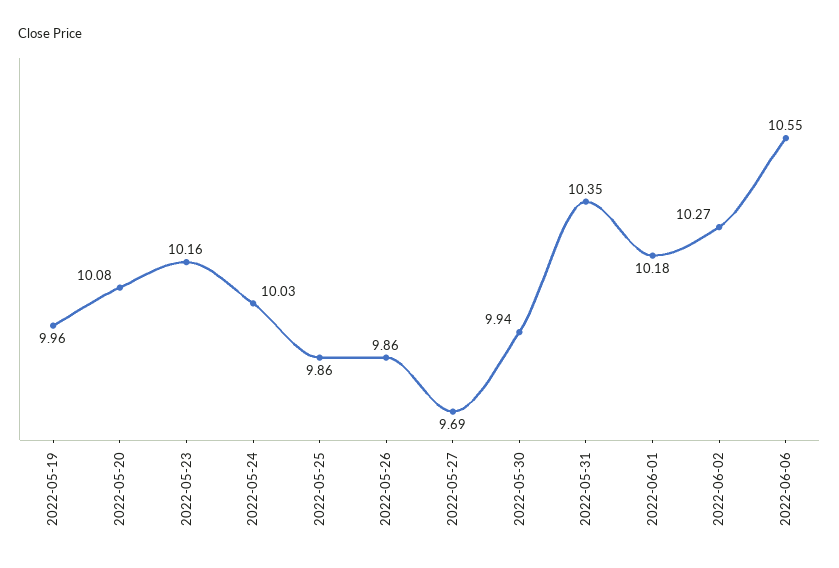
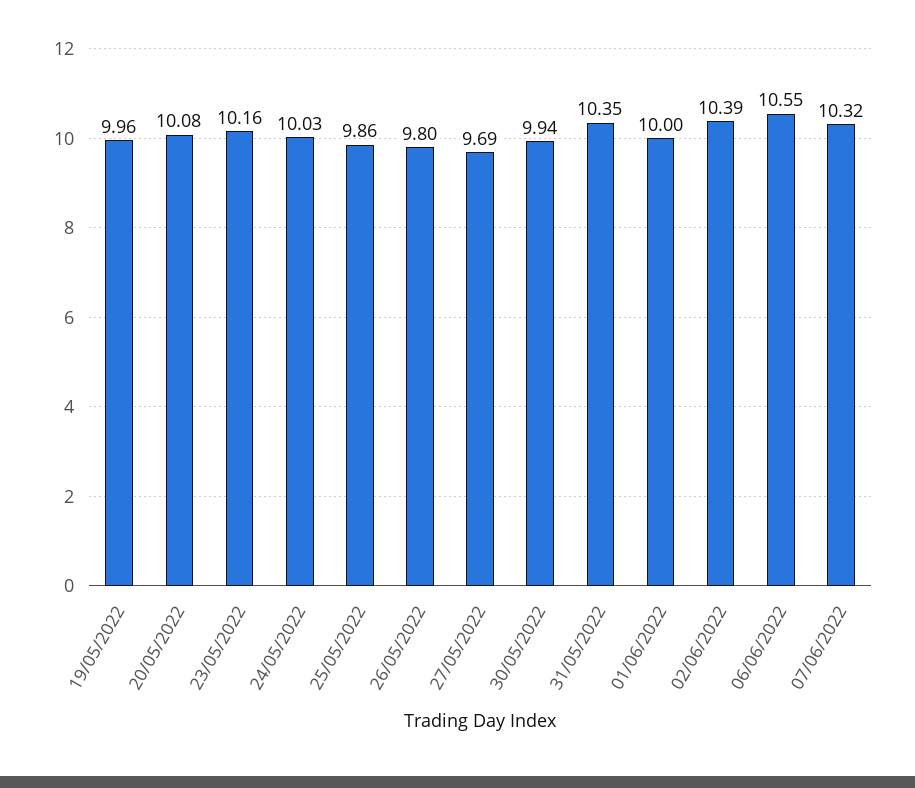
2022-05-26: 9.86 -> 9.8
2022-06-01: 10.18 -> 10
2022-06-02: 10.27 -> 10.39
07/06/2022: none -> 10.32

